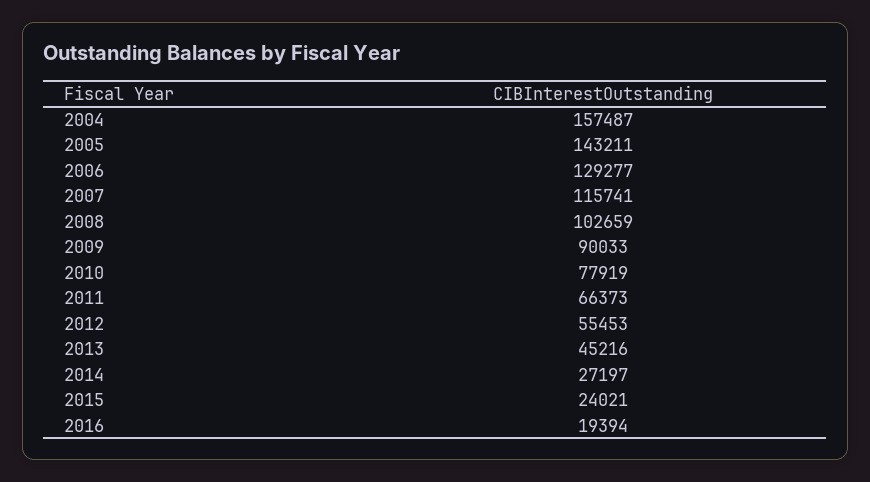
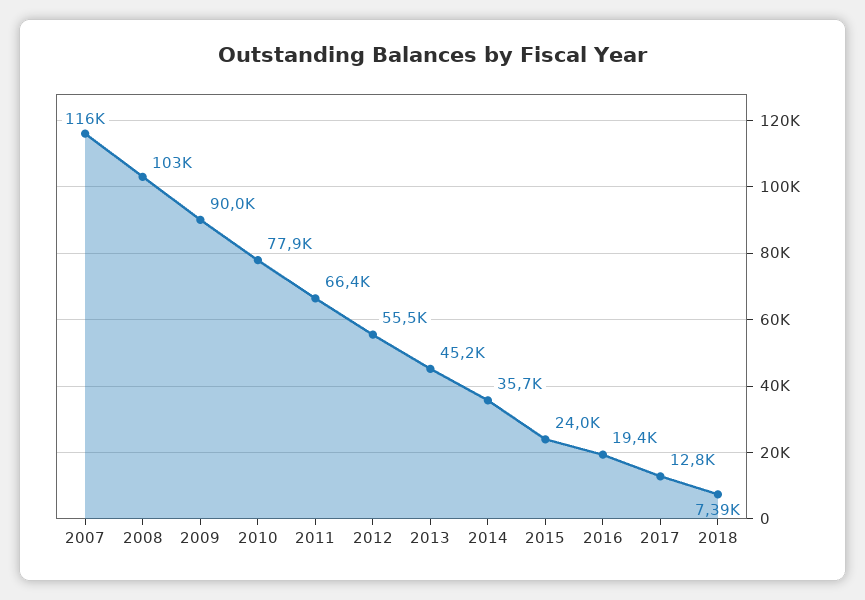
2004: 157487 -> none
2005: 143211 -> none
2006: 129277 -> none
2014: 27197 -> 35700
2017: none -> 12800
2018: none -> 7390

